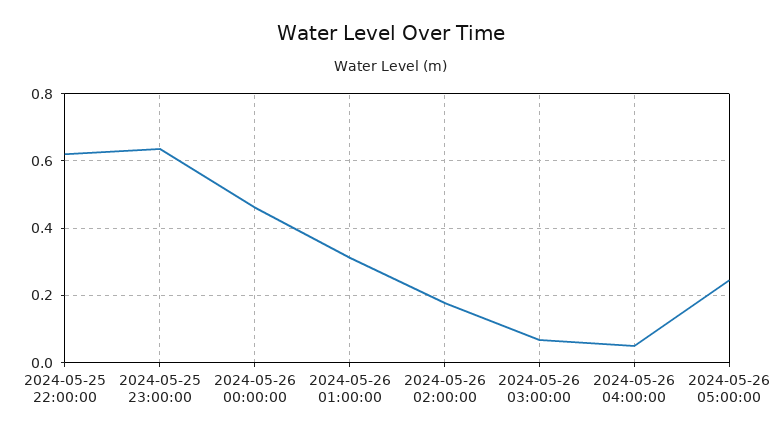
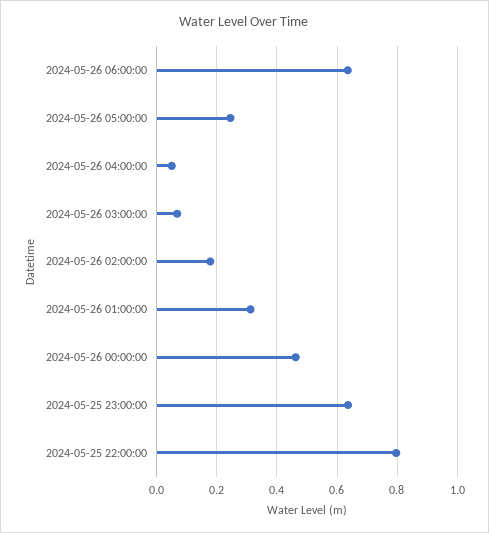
2024-05-25 22:00:00: 0.62 -> 0.8
2024-05-26 06:00:00: none -> 0.64

